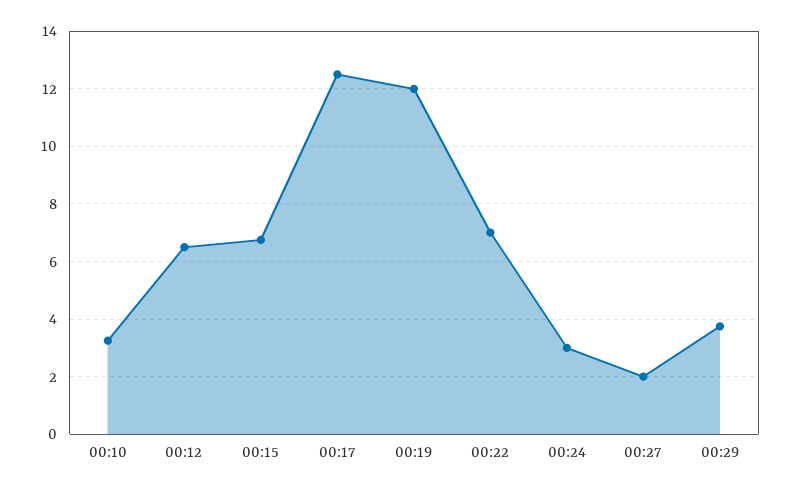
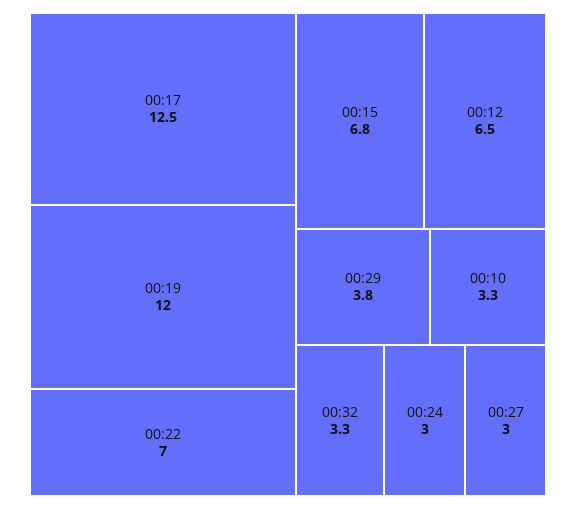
00:27: 2 -> 3
00:32: none -> 3.3

